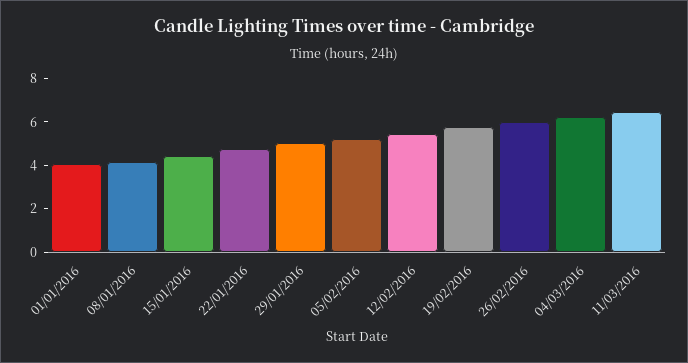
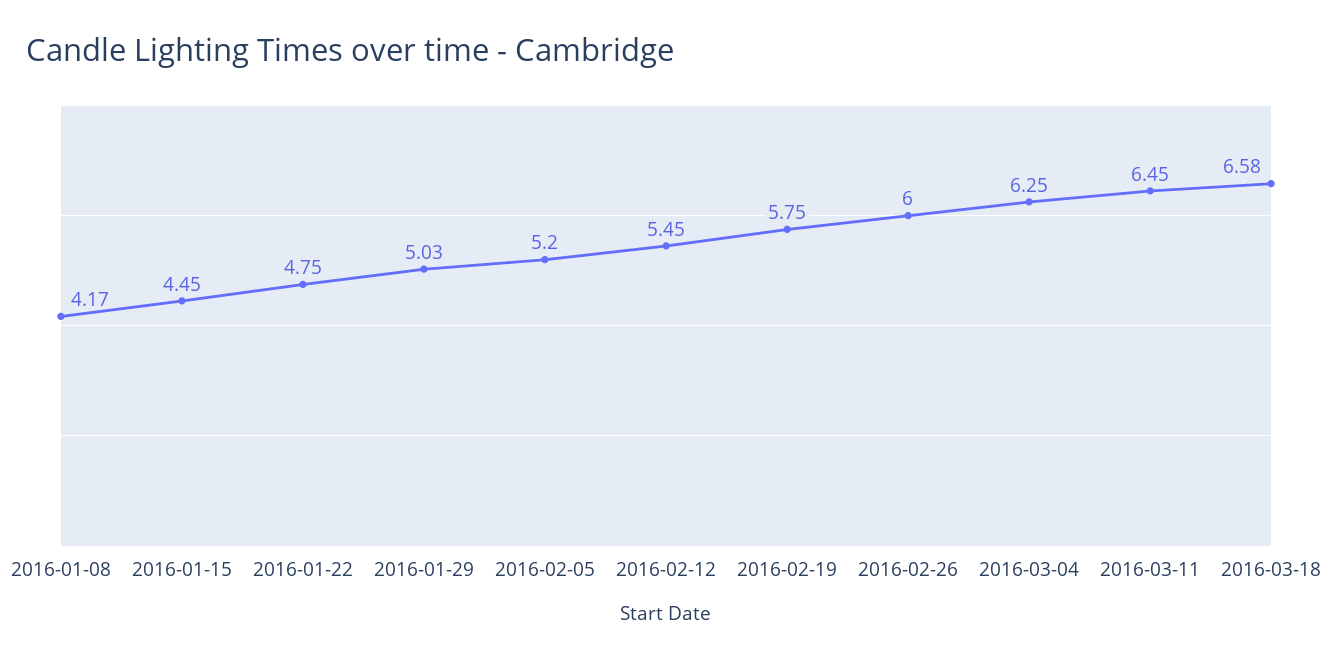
01/01/2016: 4 -> none
2016-03-18: none -> 6.58

